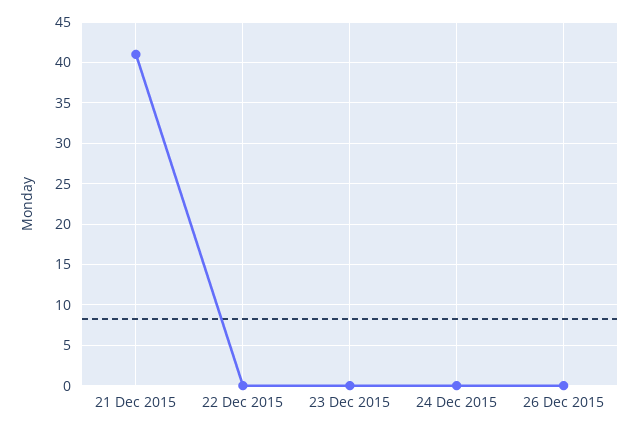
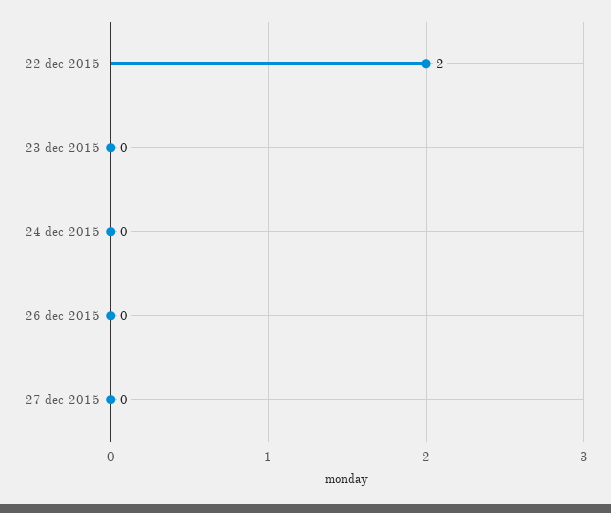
21 Dec 2015: 41 -> none
22 Dec 2015: 0 -> 2
27 dec 2015: none -> 0

